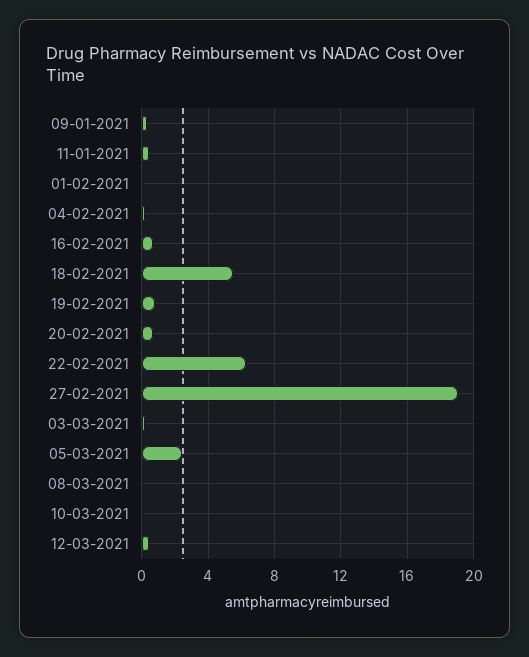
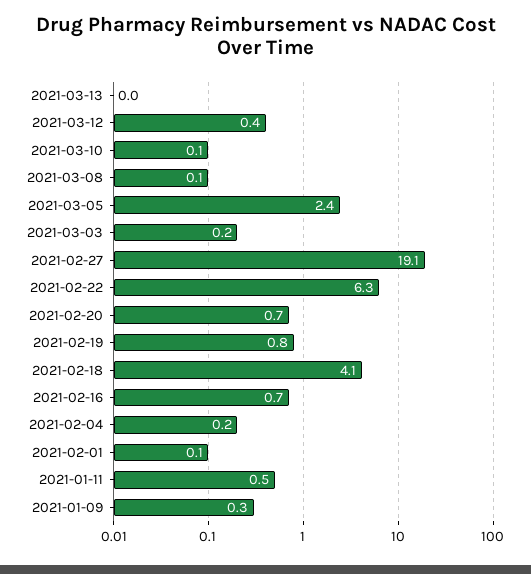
18-02-2021: 5.5 -> 4.1
2021-03-13: none -> 0

